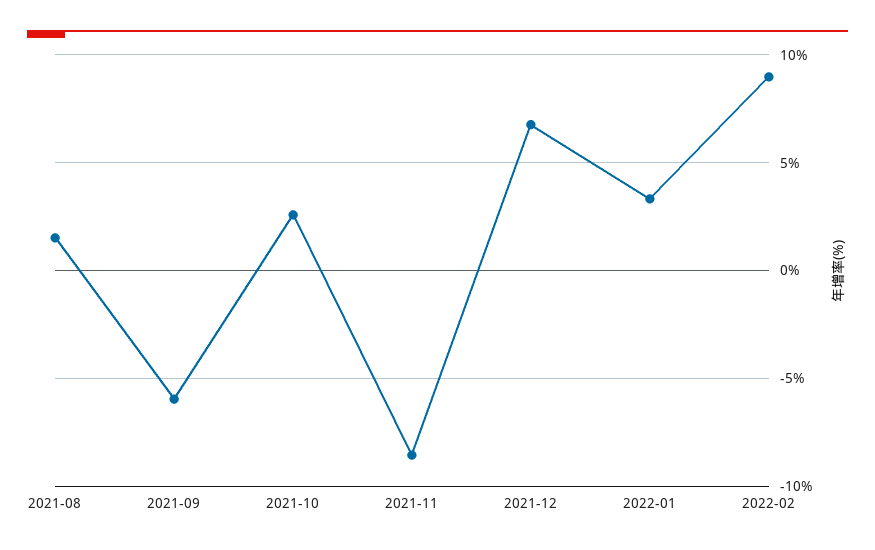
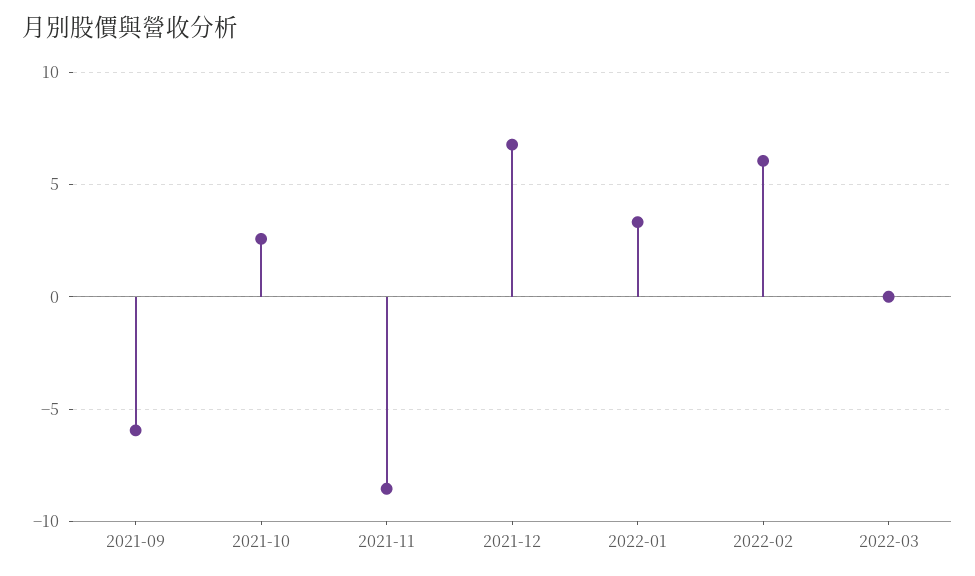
2021-08: 1.5 -> none
2022-02: 9 -> 6
2022-03: none -> 0

